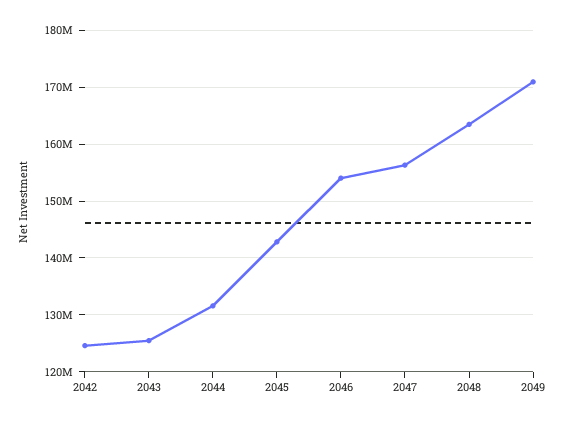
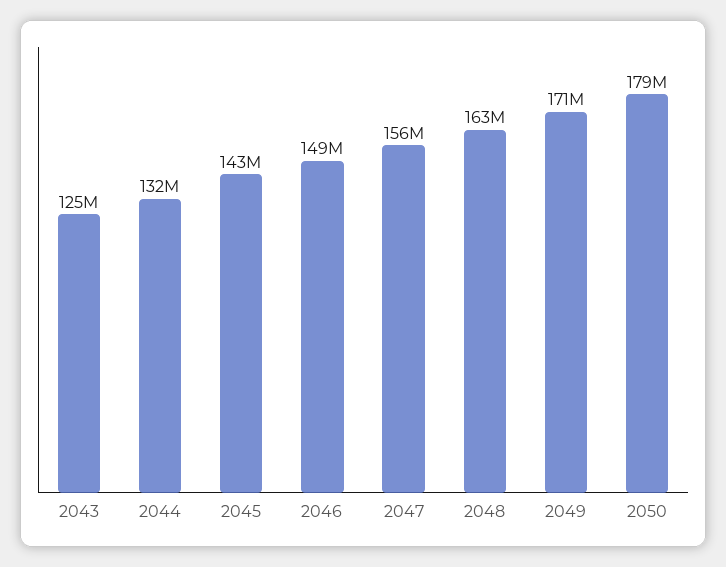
2042: 124000000 -> none
2046: 154000000 -> 149000000
2050: none -> 179000000

